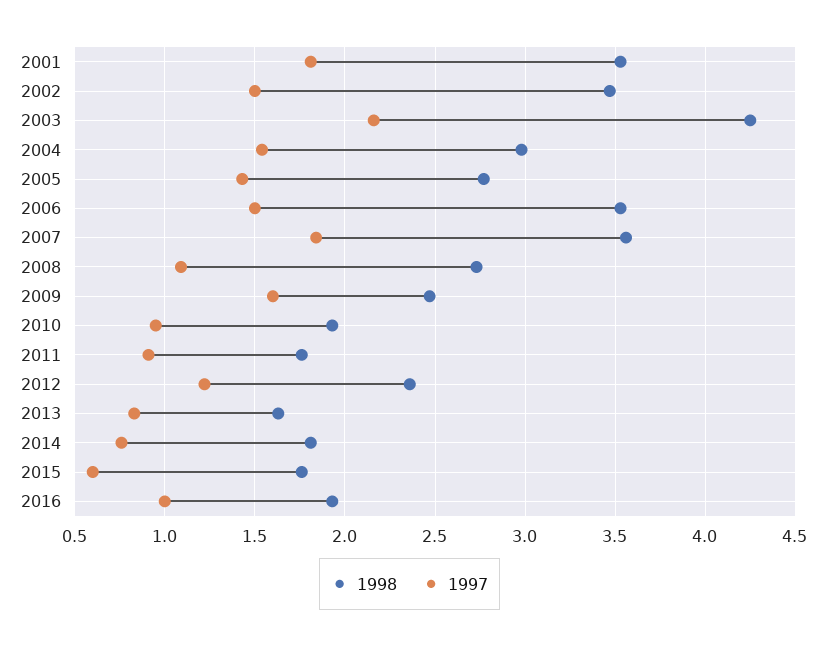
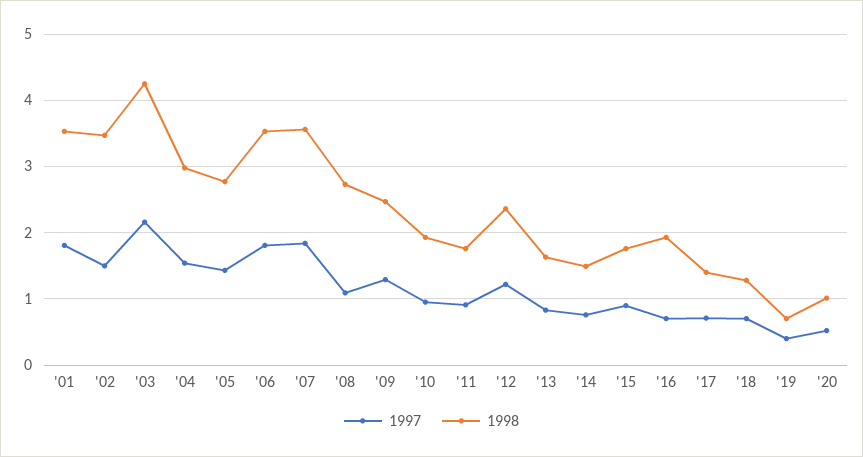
1997, 2006: 1.5 -> 1.8
1997, 2009: 1.6 -> 1.3
1998, 2014: 1.8 -> 1.5
1997, 2015: 0.6 -> 0.9
1997, 2016: 1 -> 0.7
1997, '17: none -> 0.7
1998, '17: none -> 1.4
1997, '18: none -> 0.7
1998, '18: none -> 1.3
1997, '19: none -> 0.4
1998, '19: none -> 0.7
1997, '20: none -> 0.5
1998, '20: none -> 1

